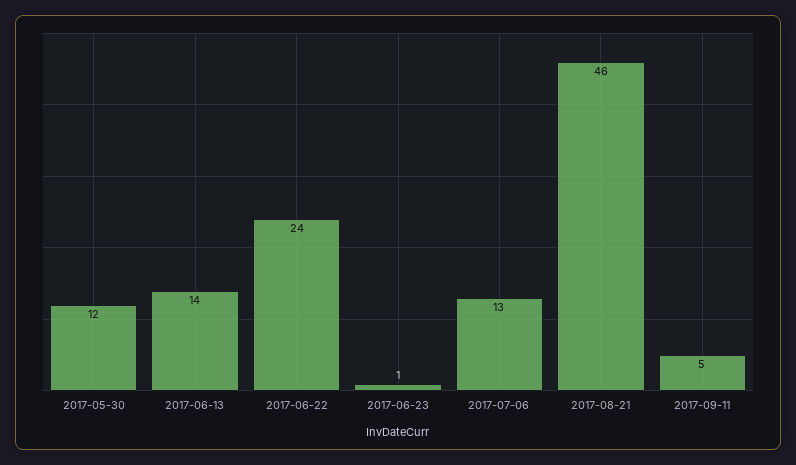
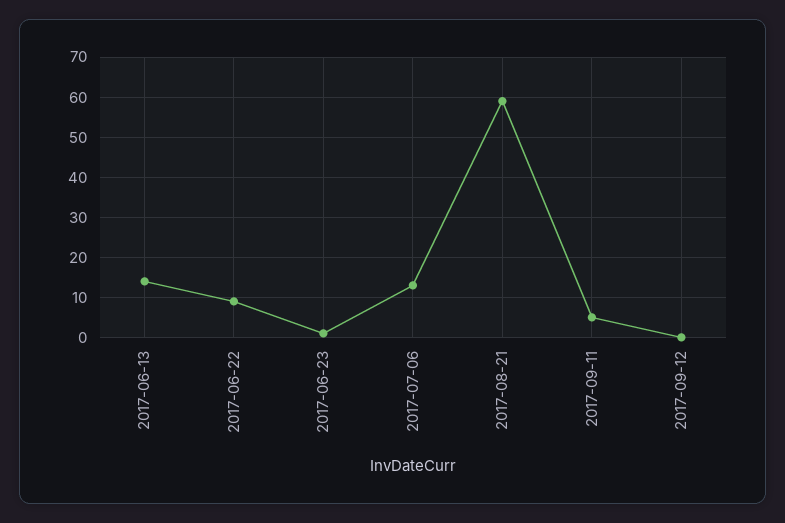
2017-05-30: 12 -> none
2017-06-22: 24 -> 10
2017-08-21: 46 -> 60
2017-09-12: none -> 0

